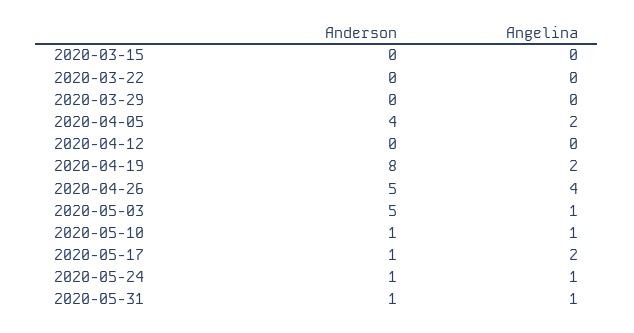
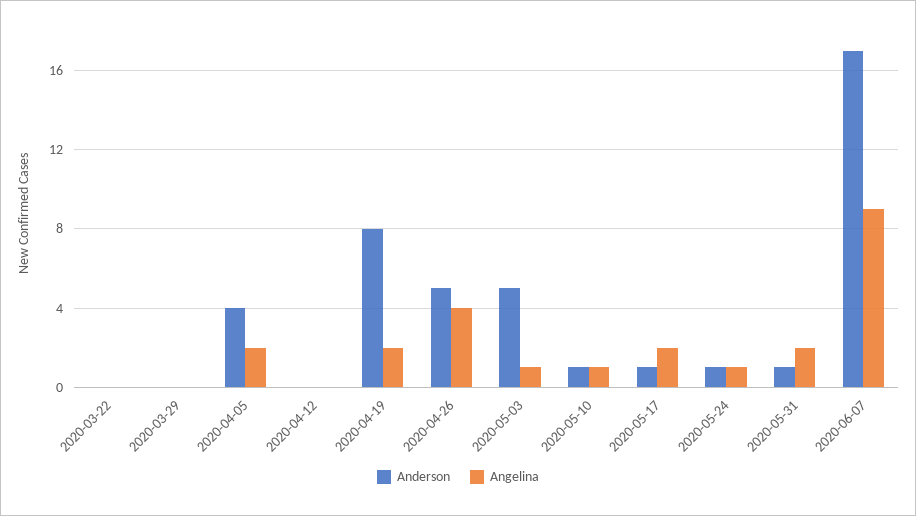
Anderson, 2020-03-15: 0 -> none
Angelina, 2020-03-15: 0 -> none
Angelina, 2020-05-31: 1 -> 2
Anderson, 2020-06-07: none -> 17
Angelina, 2020-06-07: none -> 9

